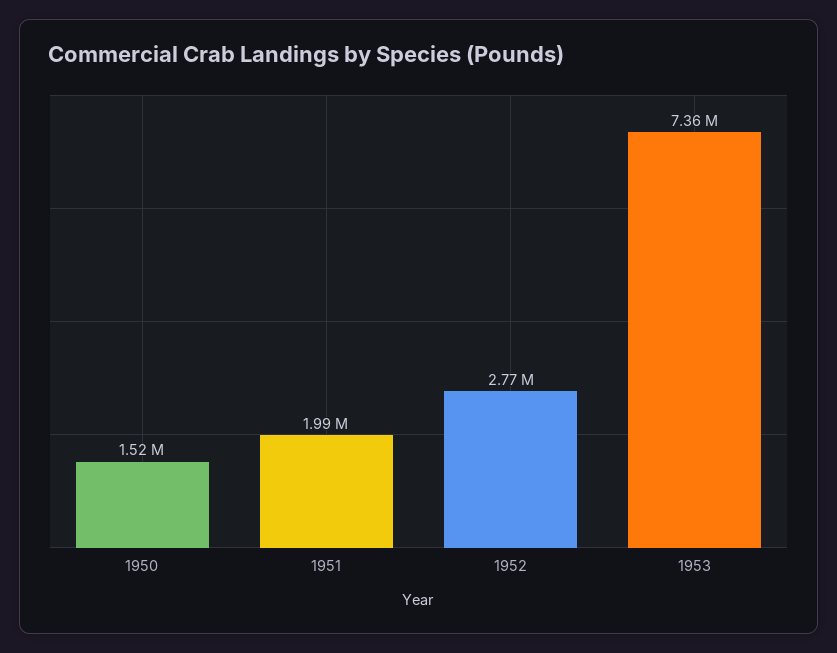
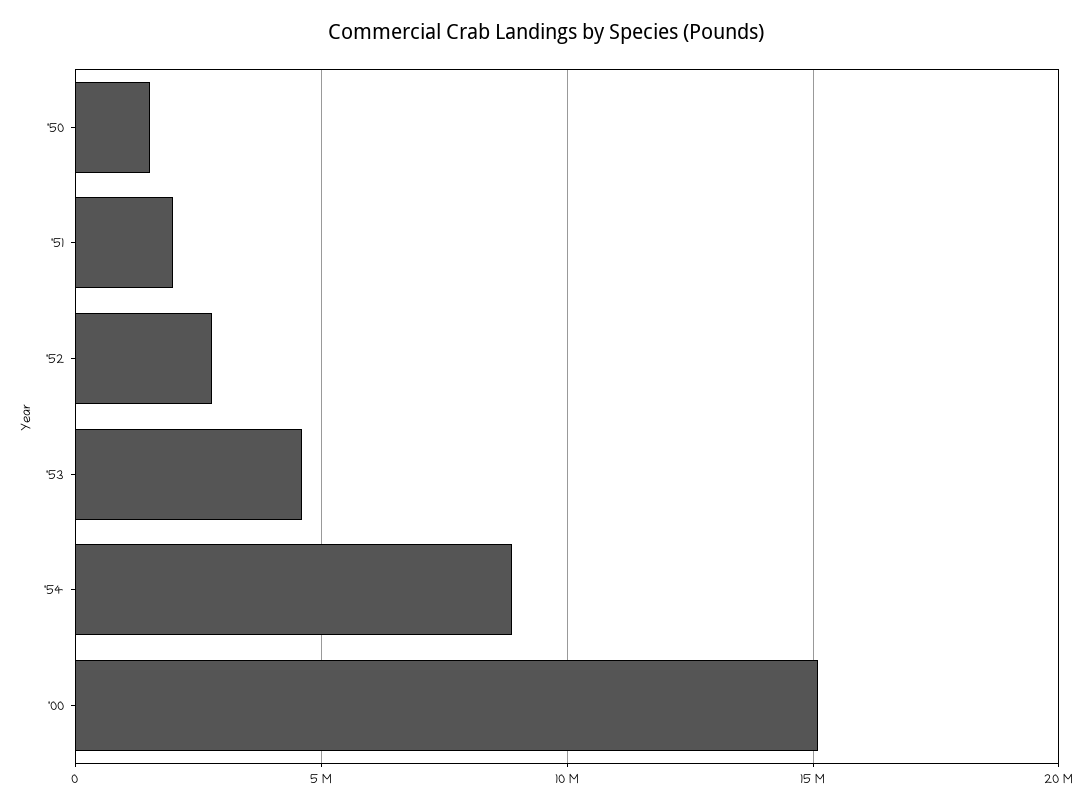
1953: 7360000 -> 4500000
'54: none -> 9000000
'00: none -> 15000000

